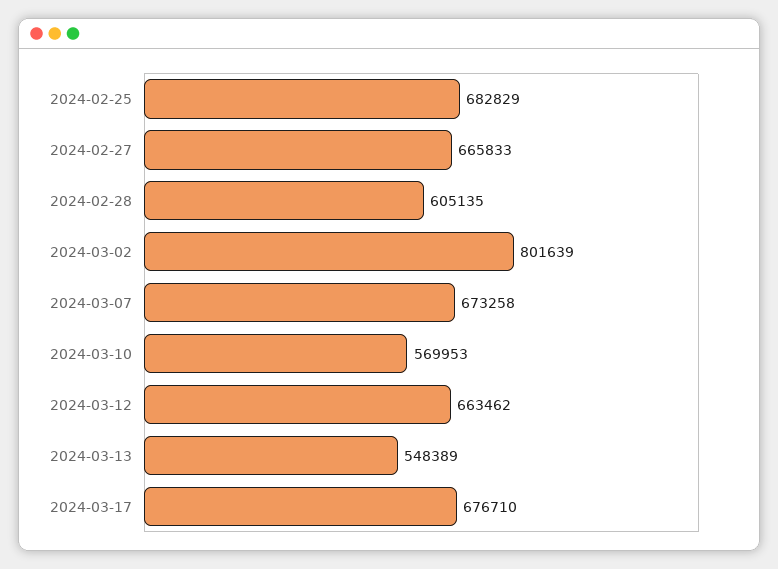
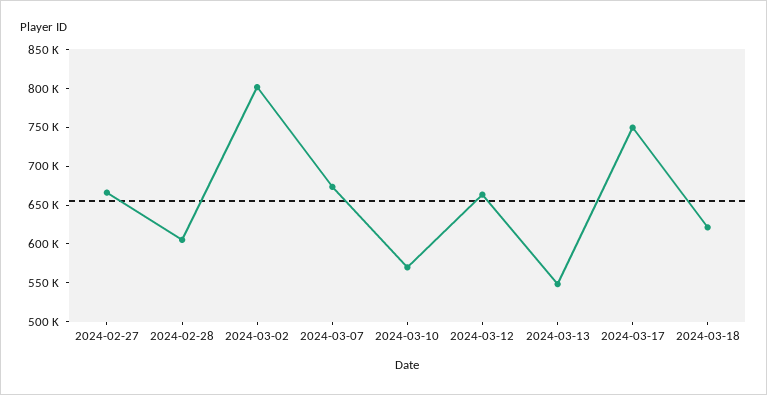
2024-02-25: 682829 -> none
2024-03-17: 676710 -> 750000
2024-03-18: none -> 625000

